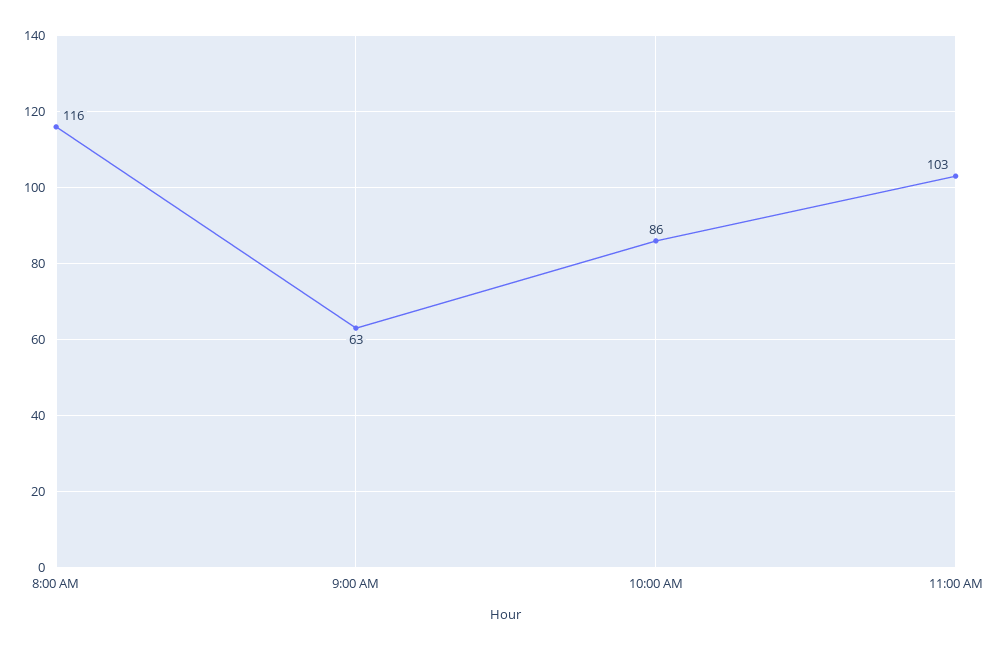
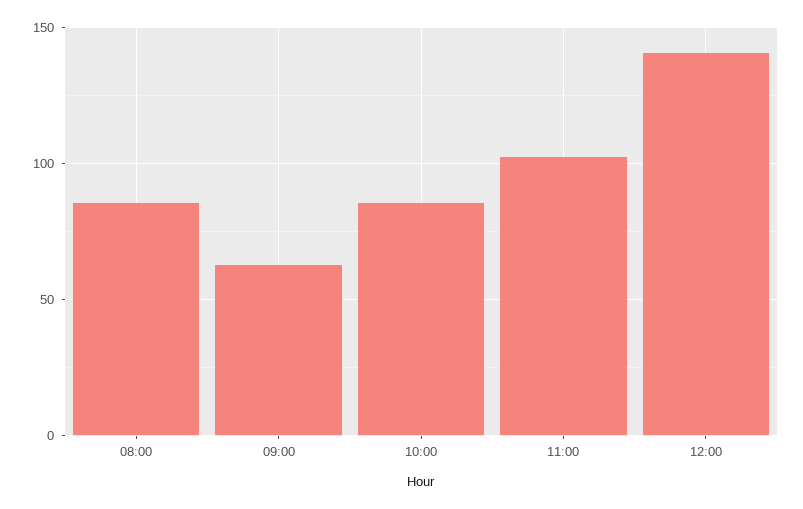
8:00 AM: 116 -> 85
12:00: none -> 140

